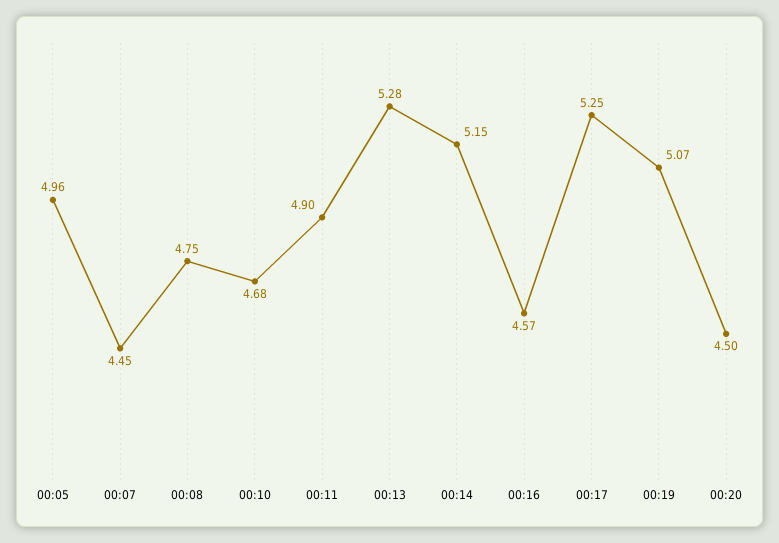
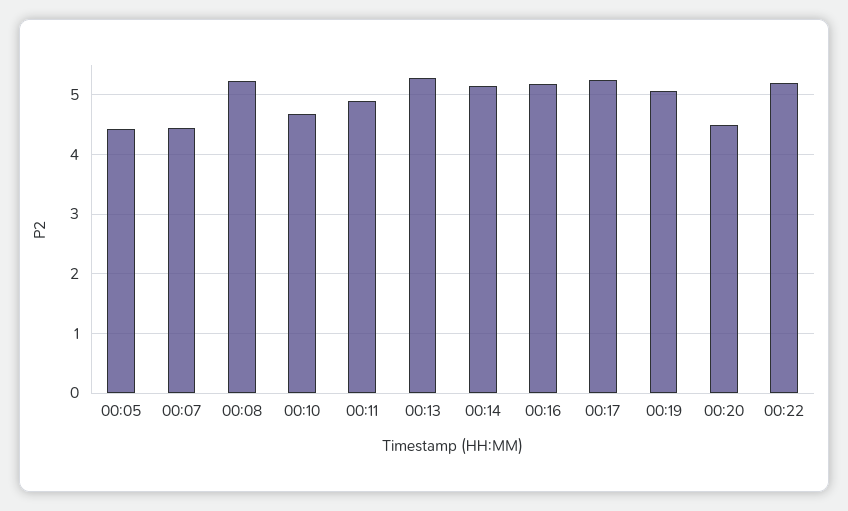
00:05: 4.96 -> 4.4
00:08: 4.75 -> 5.2
00:16: 4.57 -> 5.2
00:22: none -> 5.2

